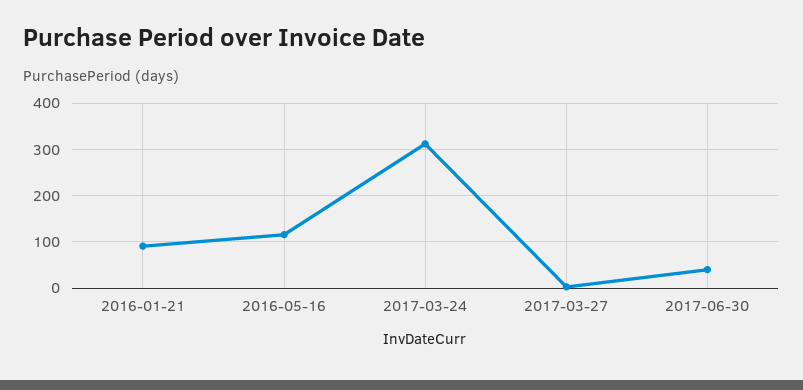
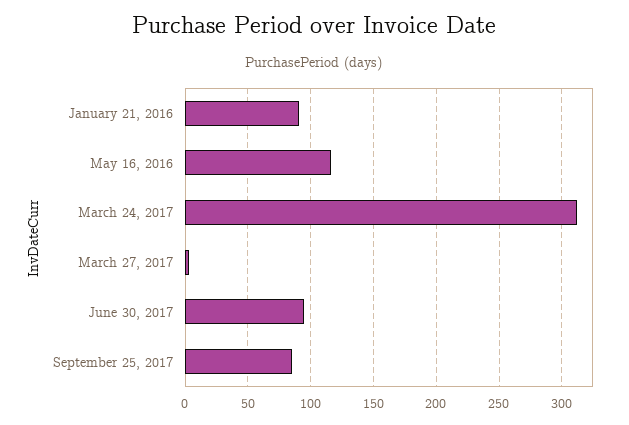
2017-06-30: 40 -> 95
September 25, 2017: none -> 85

